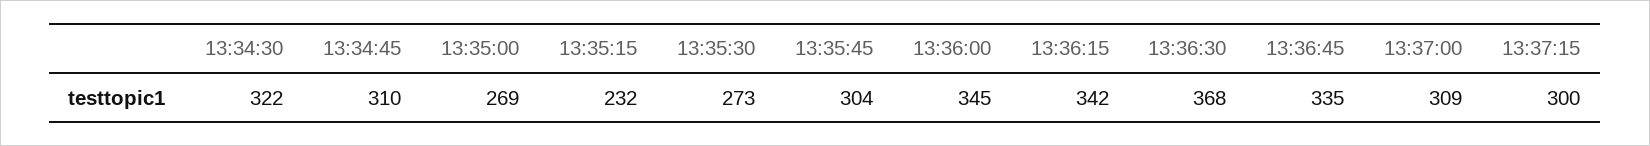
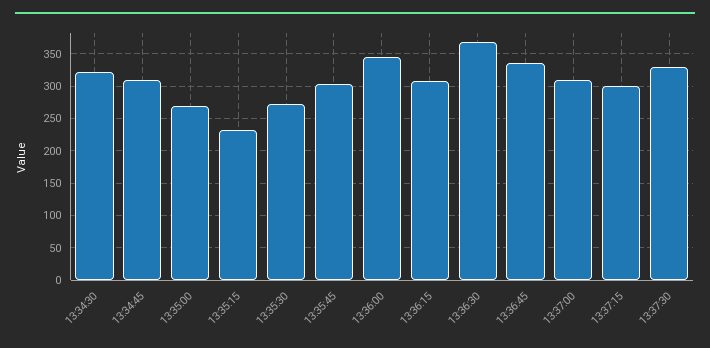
13:36:15: 342 -> 310
13:37:30: none -> 330

